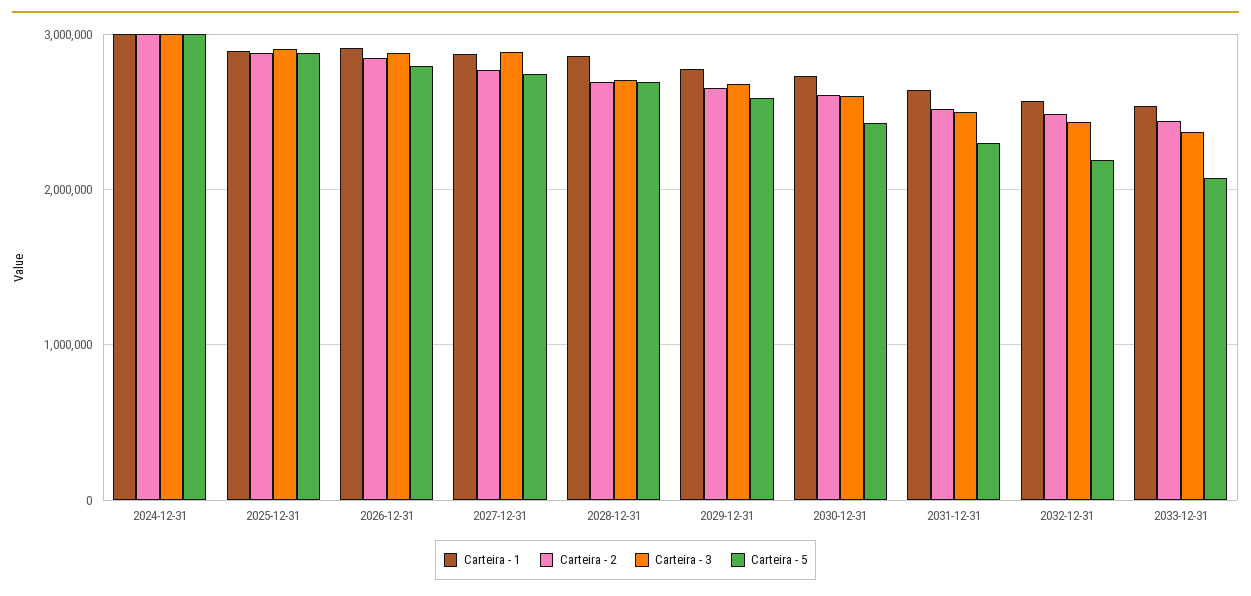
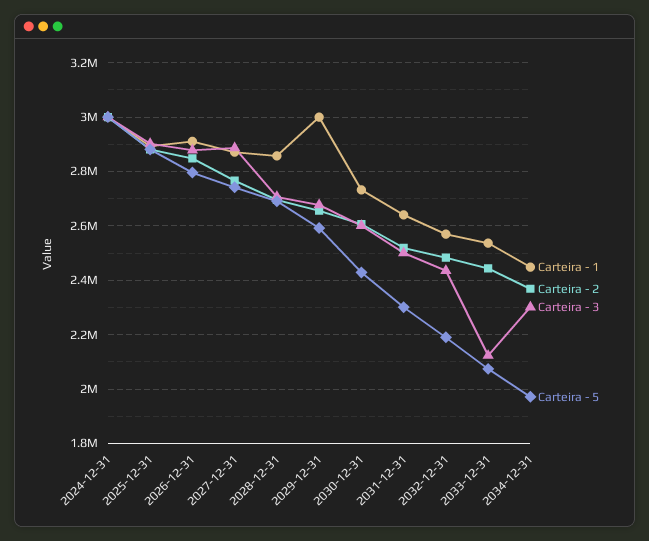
Carteira - 1, 2029-12-31: 2800000 -> 3000000
Carteira - 3, 2033-12-31: 2400000 -> 2125000
Carteira - 1, 2034-12-31: none -> 2450000
Carteira - 2, 2034-12-31: none -> 2375000
Carteira - 3, 2034-12-31: none -> 2300000
Carteira - 5, 2034-12-31: none -> 1975000

